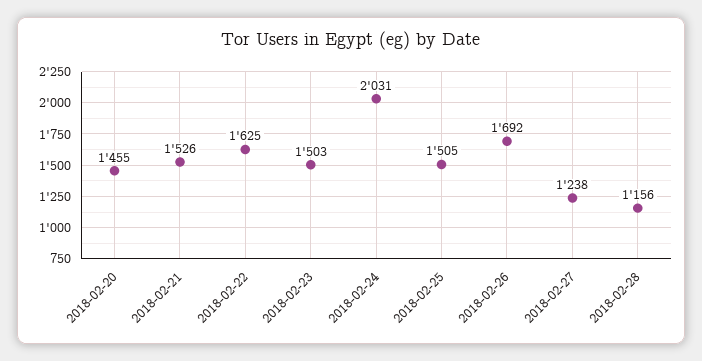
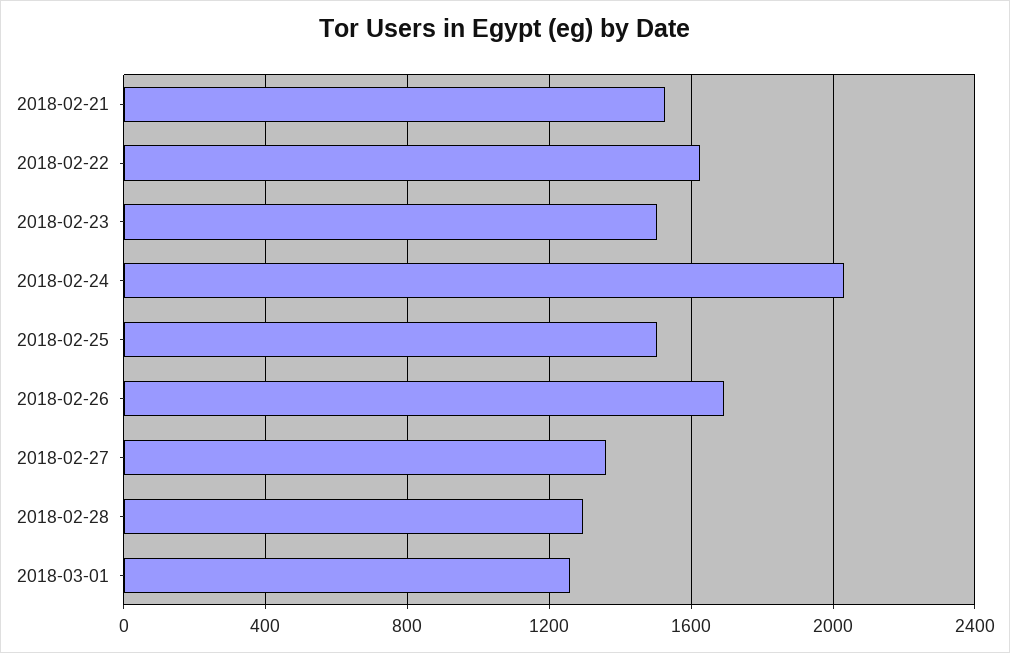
2018-02-20: 1455 -> none
2018-02-27: 1238 -> 1350
2018-02-28: 1156 -> 1300
2018-03-01: none -> 1250

